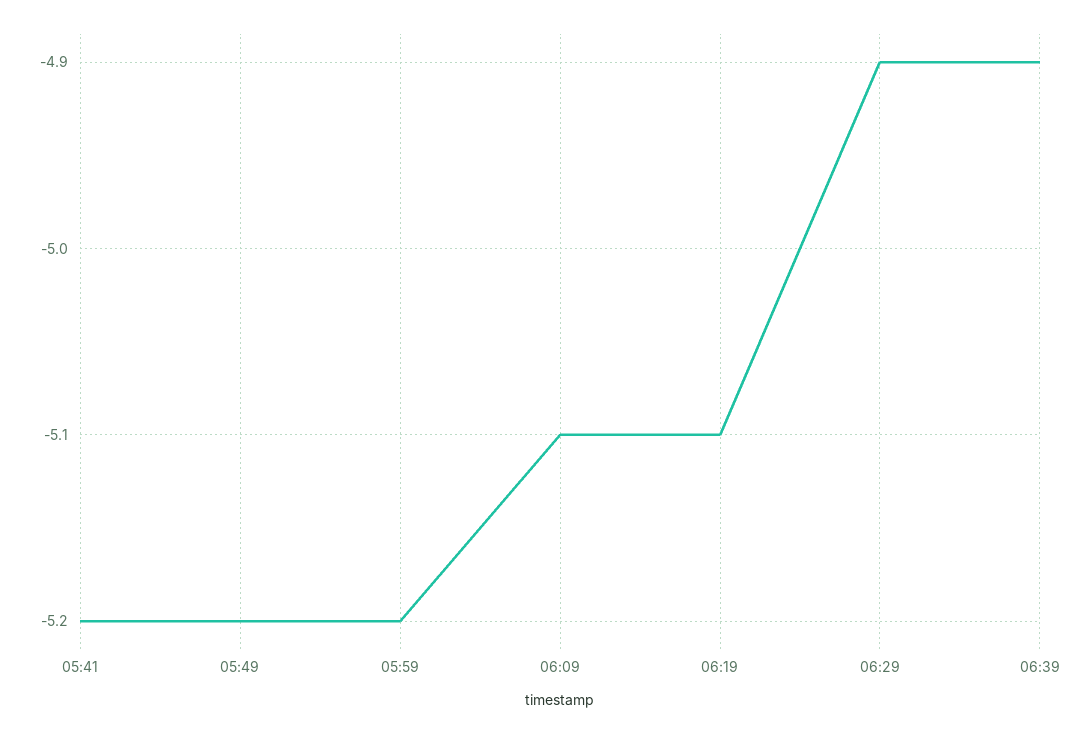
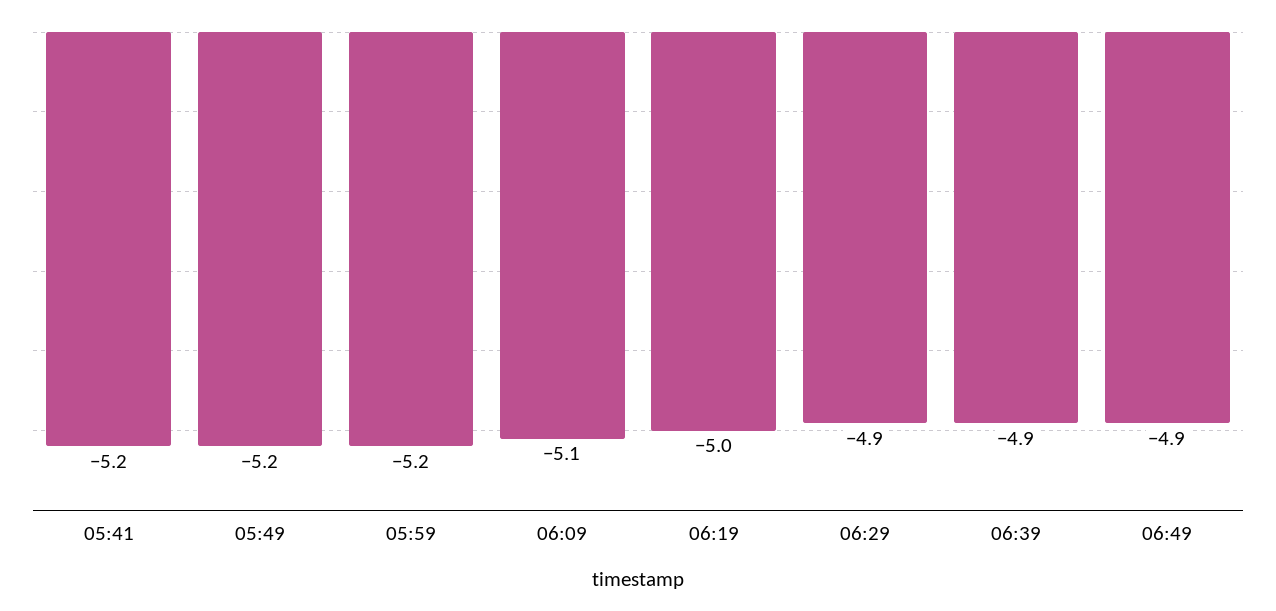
06:19: -5.1 -> -5
06:49: none -> -4.9

